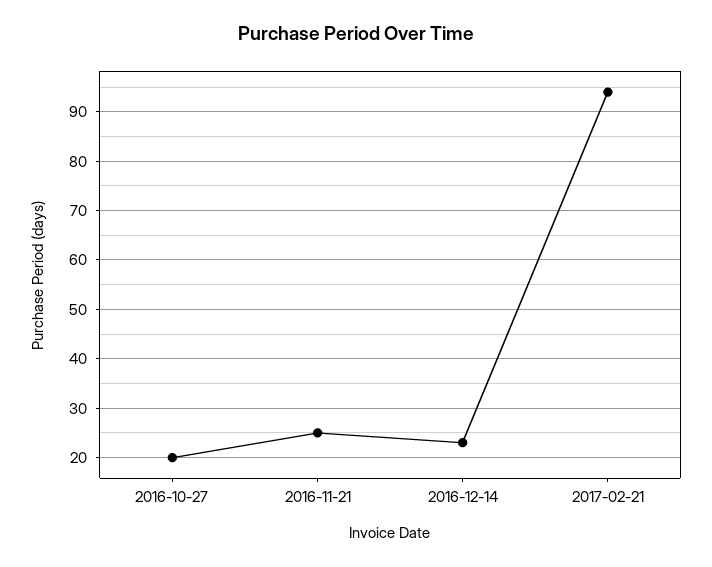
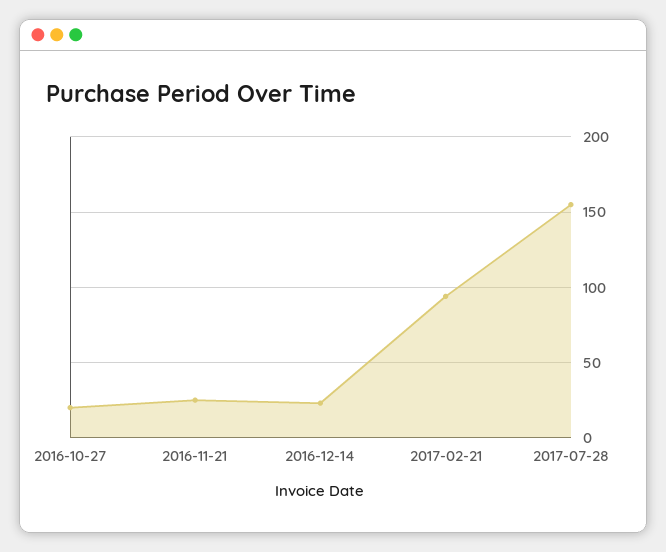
2017-07-28: none -> 155

